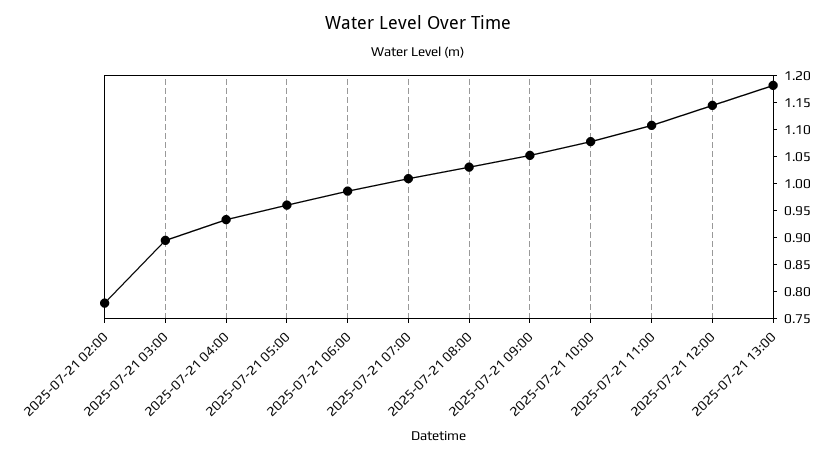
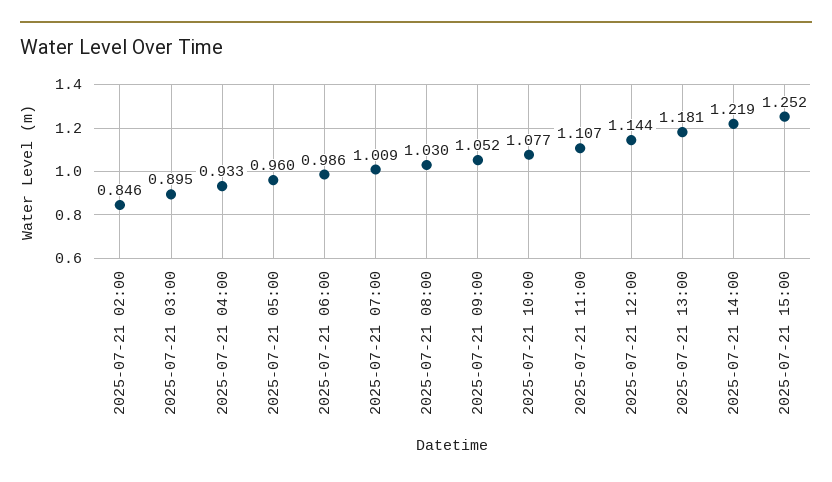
2025-07-21 02:00: 0.775 -> 0.846
2025-07-21 14:00: none -> 1.219
2025-07-21 15:00: none -> 1.252

